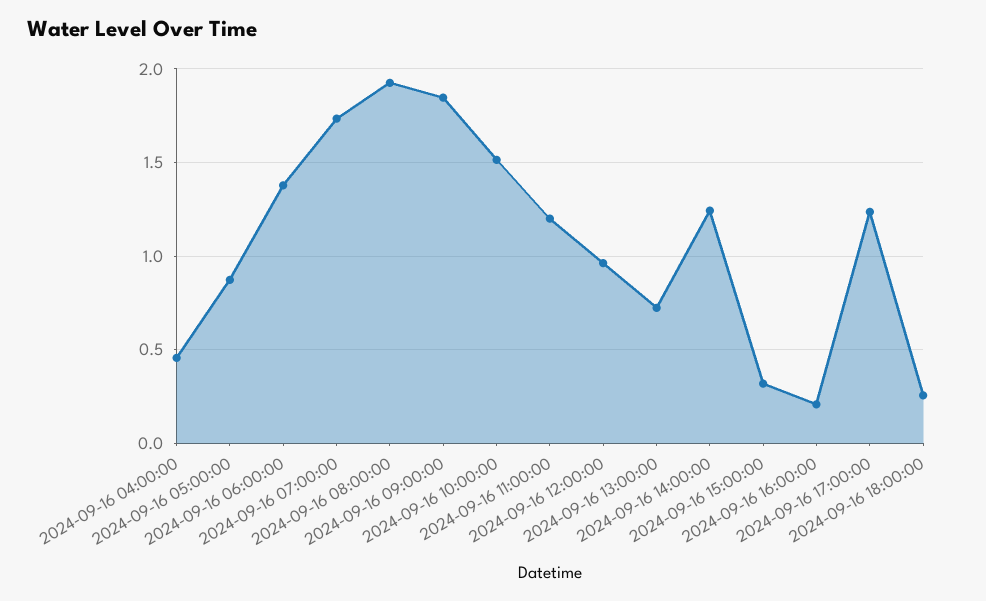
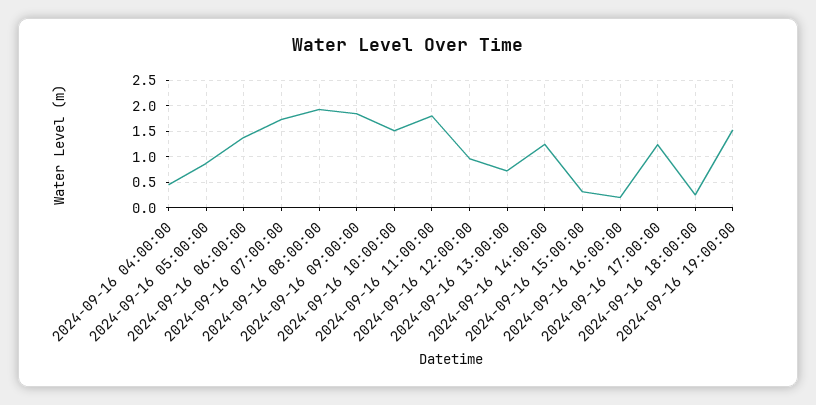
2024-09-16 11:00:00: 1.2 -> 1.75
2024-09-16 19:00:00: none -> 1.5

